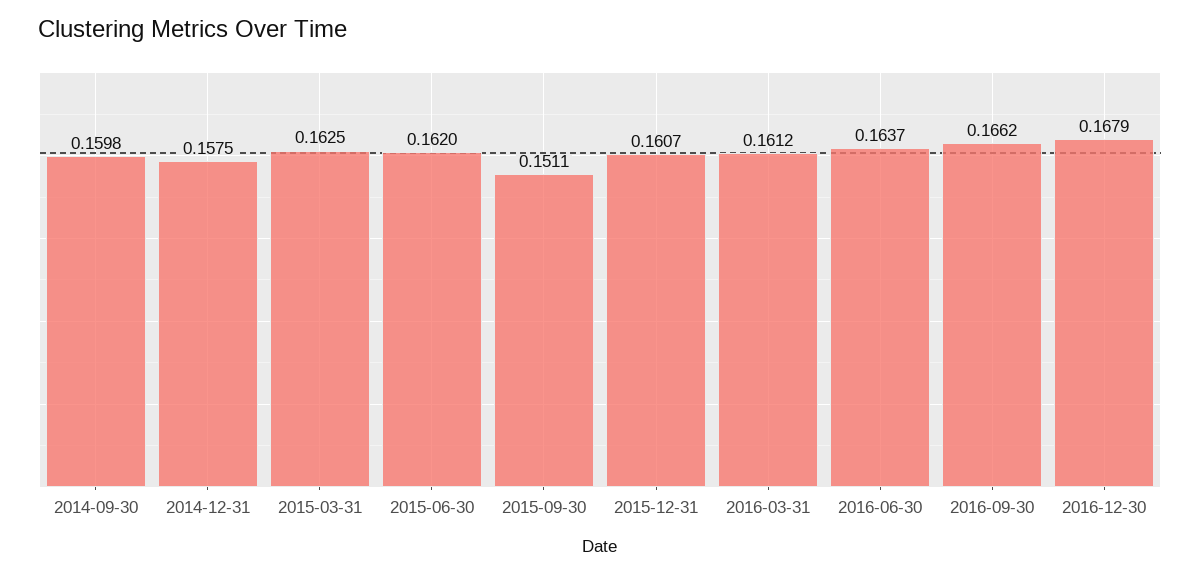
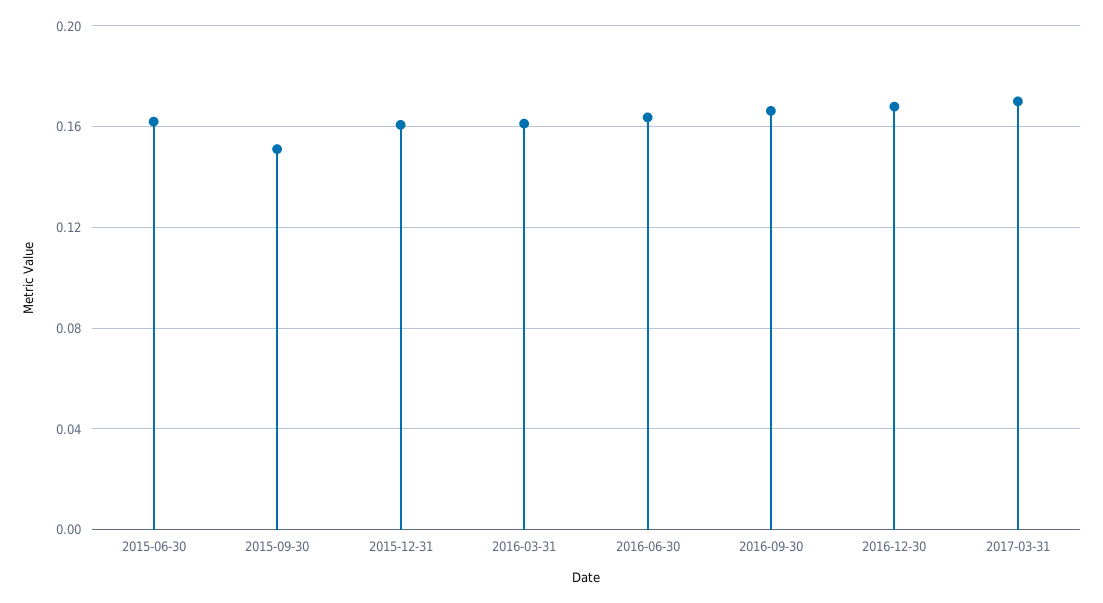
2014-09-30: 0.1598 -> none
2014-12-31: 0.1575 -> none
2015-03-31: 0.1625 -> none
2017-03-31: none -> 0.17

